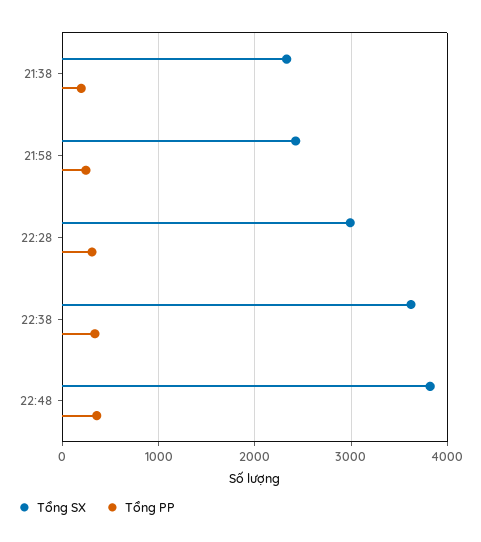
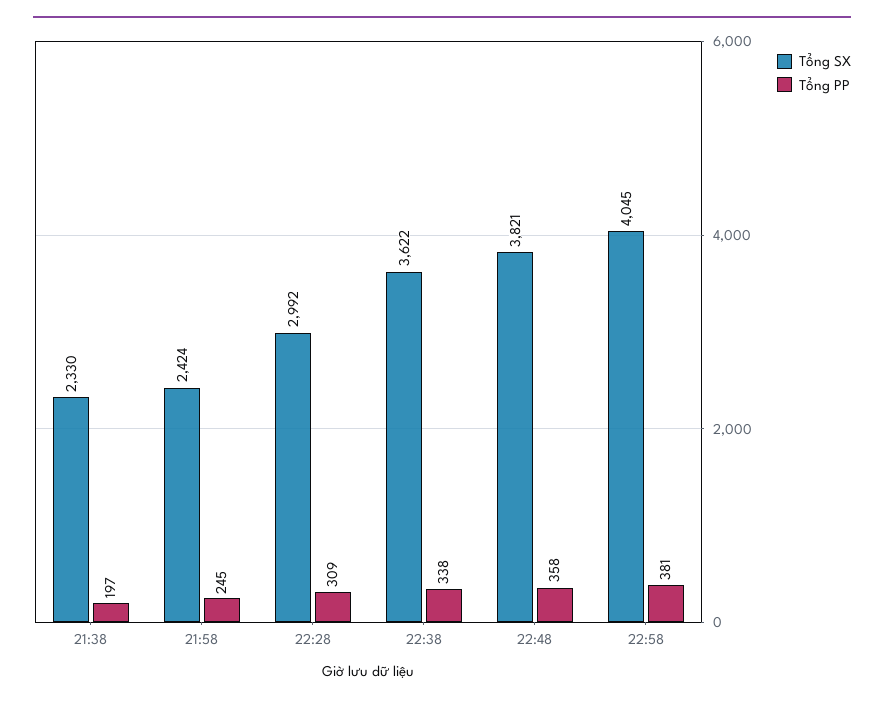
Tổng SX, 22:58: none -> 4045
Tổng PP, 22:58: none -> 381

